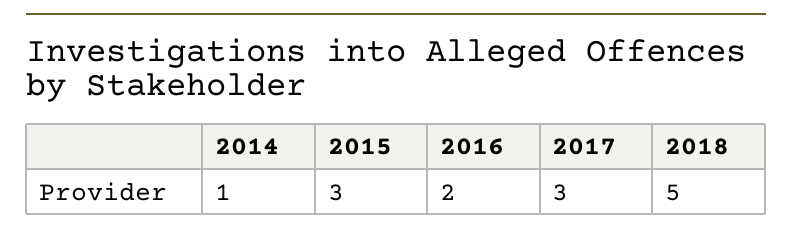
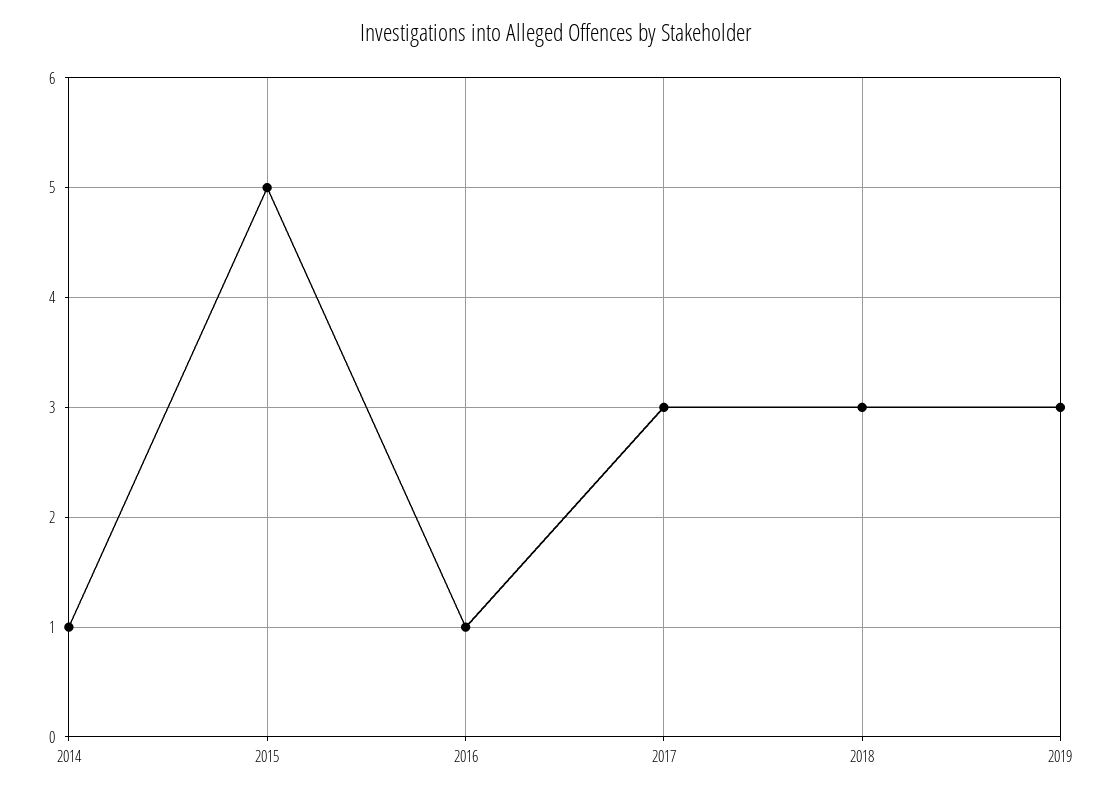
2015: 3 -> 5
2016: 2 -> 1
2018: 5 -> 3
2019: none -> 3

